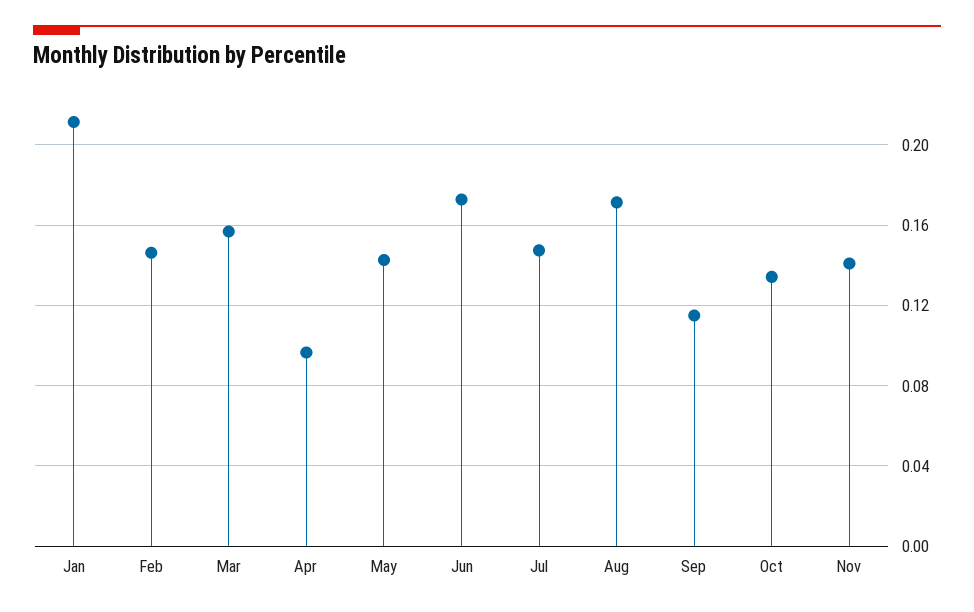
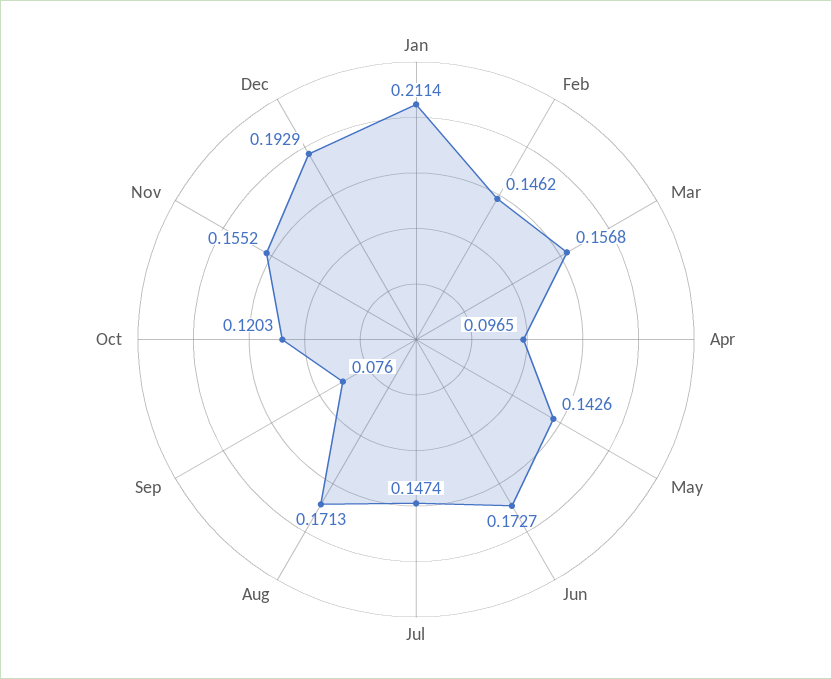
Sep: 0.115 -> 0.076
Oct: 0.135 -> 0.1203
Nov: 0.14 -> 0.1552
Dec: none -> 0.1929

